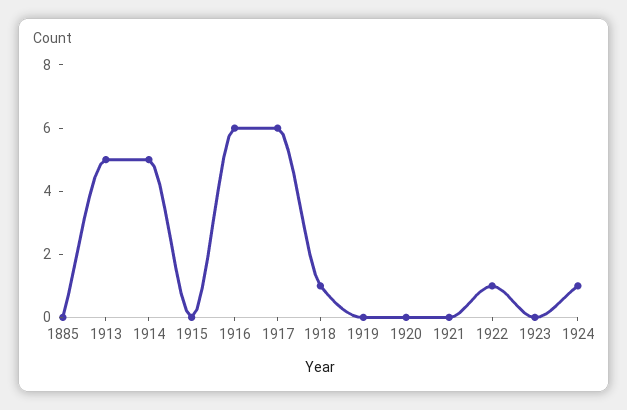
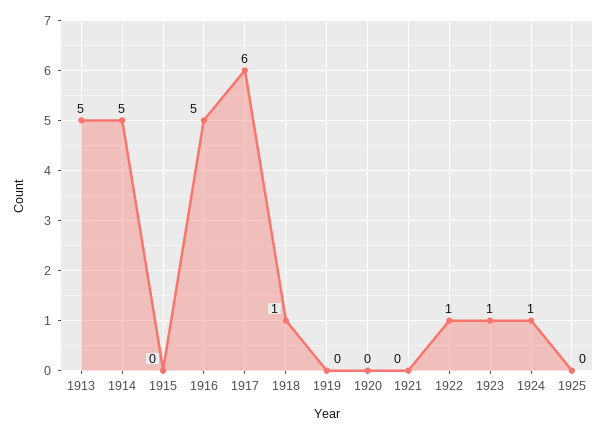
1885: 0 -> none
1916: 6 -> 5
1923: 0 -> 1
1925: none -> 0

